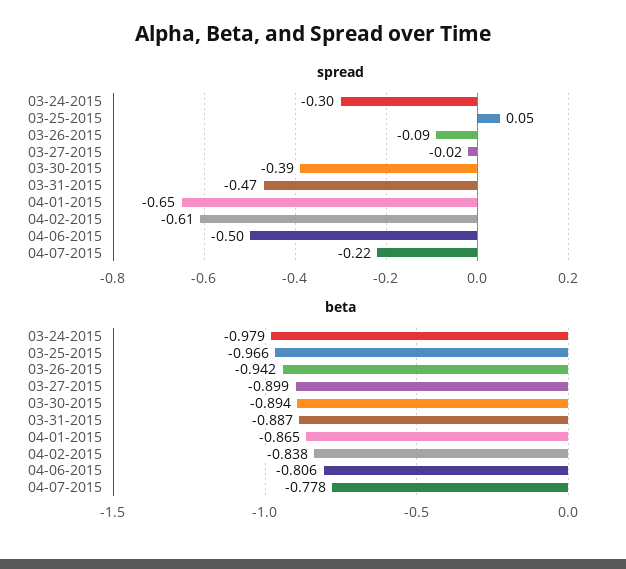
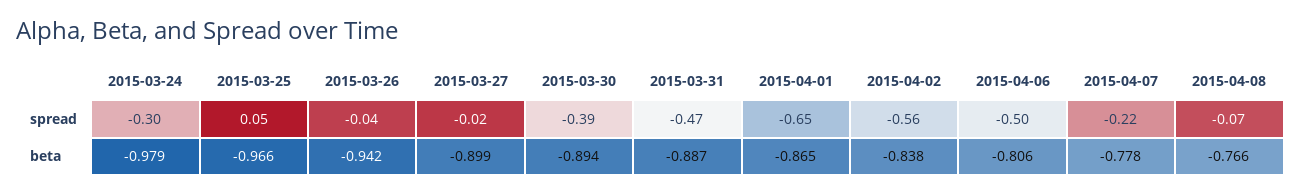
spread, 03-26-2015: -0.09 -> -0.04
spread, 04-02-2015: -0.61 -> -0.56
spread, 2015-04-08: none -> -0.07
beta, 2015-04-08: none -> -0.766

